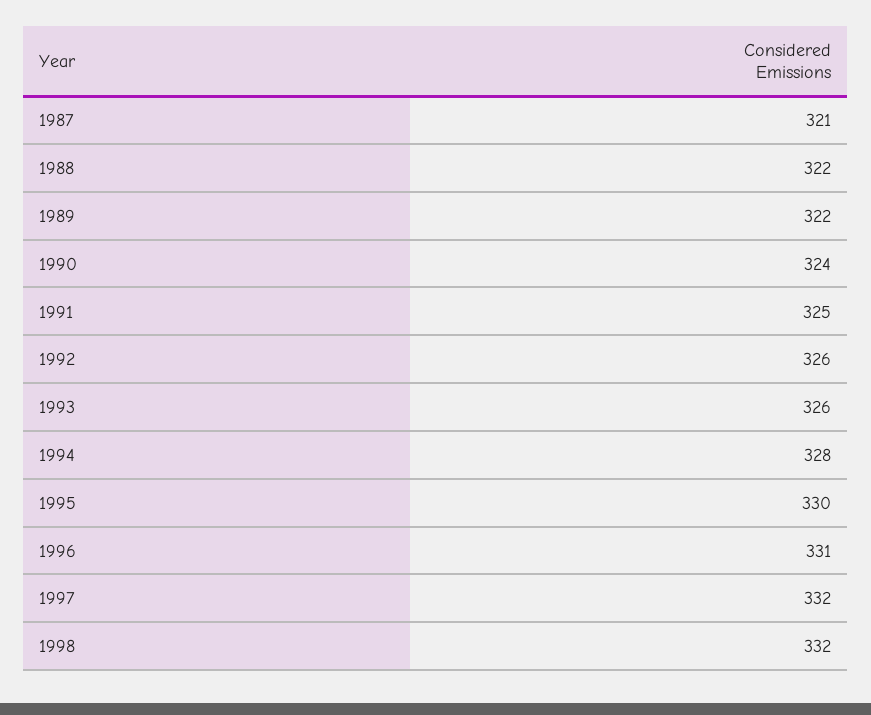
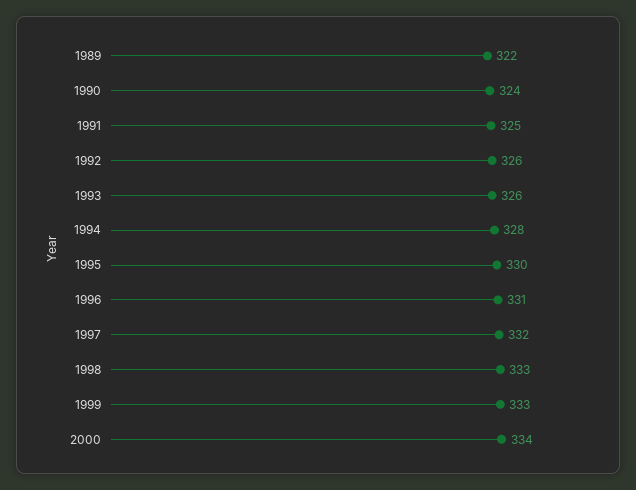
1987: 321 -> none
1988: 322 -> none
1998: 332 -> 333
1999: none -> 333
2000: none -> 334

